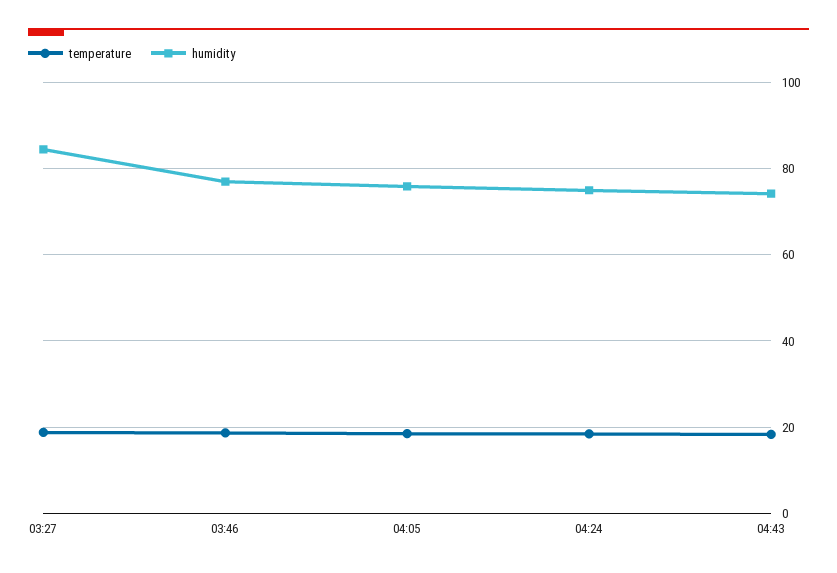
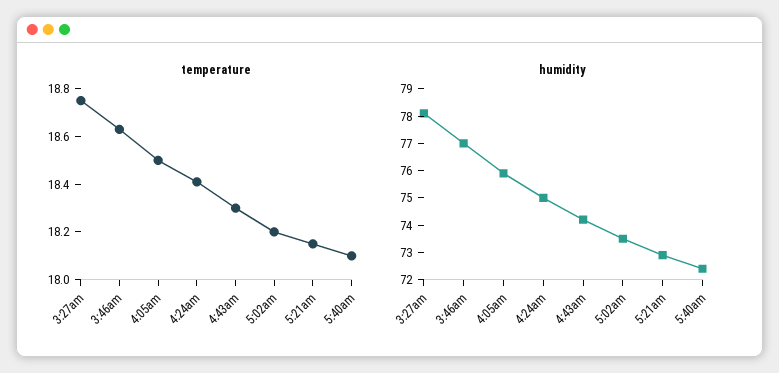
humidity, 03:27: 84 -> 78
temperature, 5:02am: none -> 18.2
temperature, 5:21am: none -> 18.15
temperature, 5:40am: none -> 18.1
humidity, 5:02am: none -> 73.5
humidity, 5:21am: none -> 73
humidity, 5:40am: none -> 72.5

